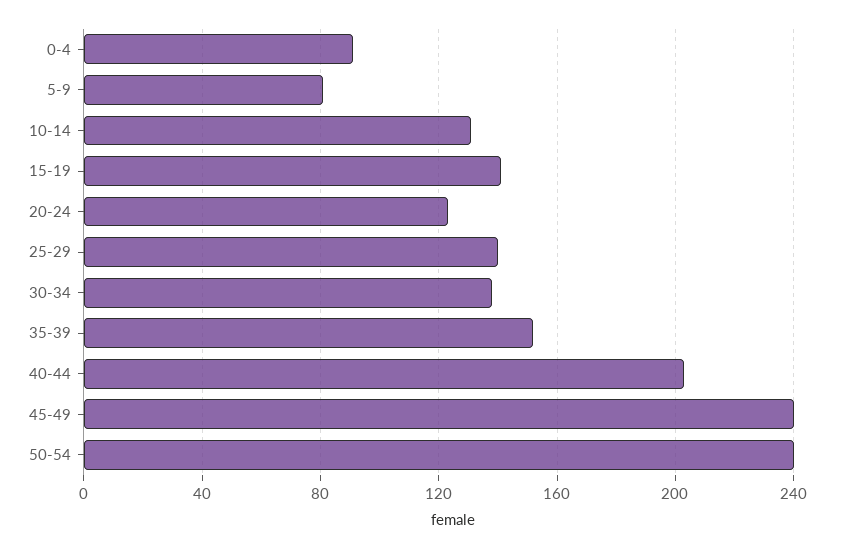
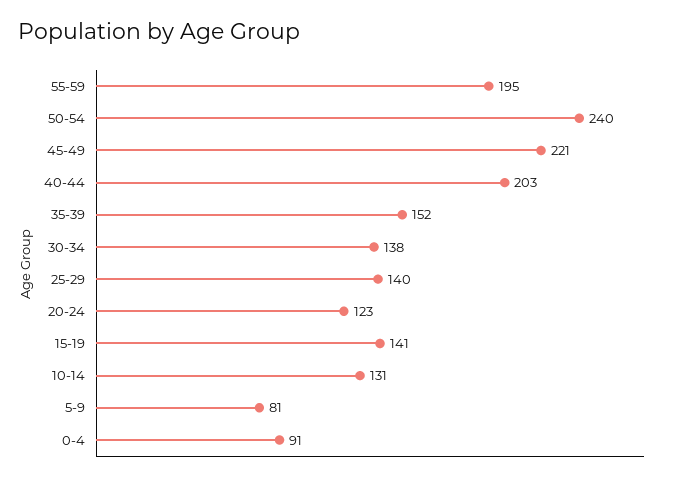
45-49: 240 -> 221
55-59: none -> 195

